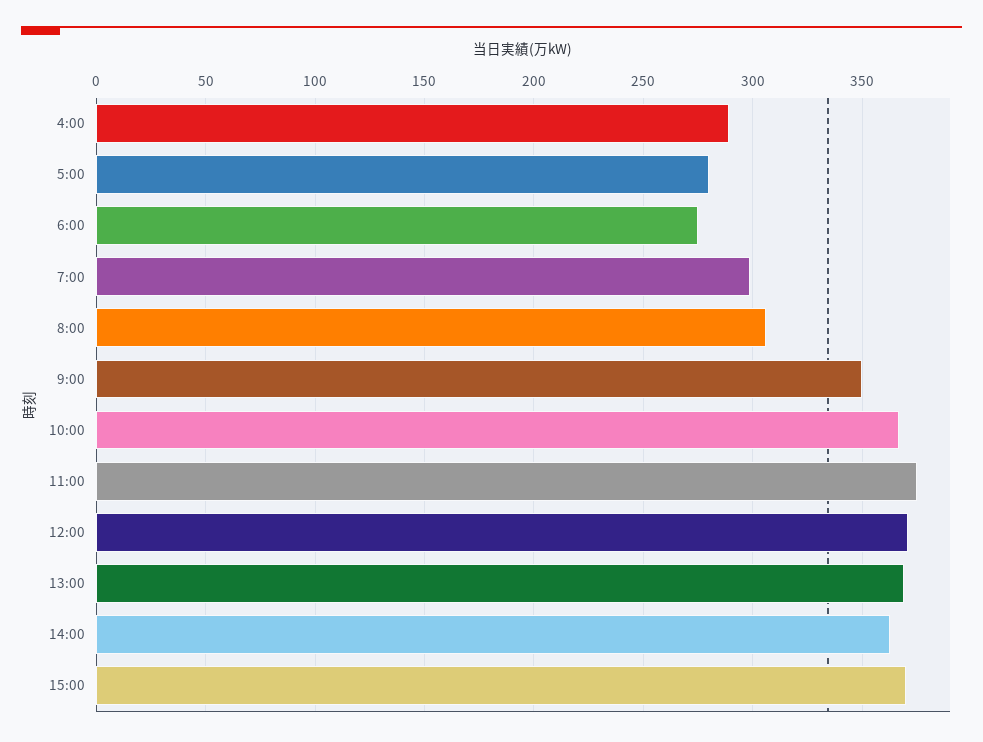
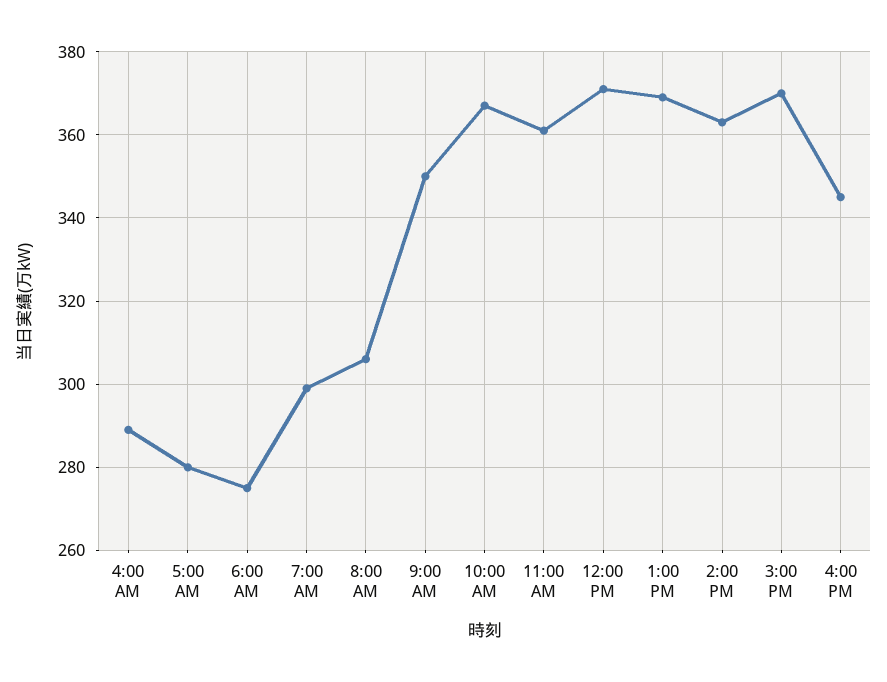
11:00: 375 -> 360
4:00 PM: none -> 345

